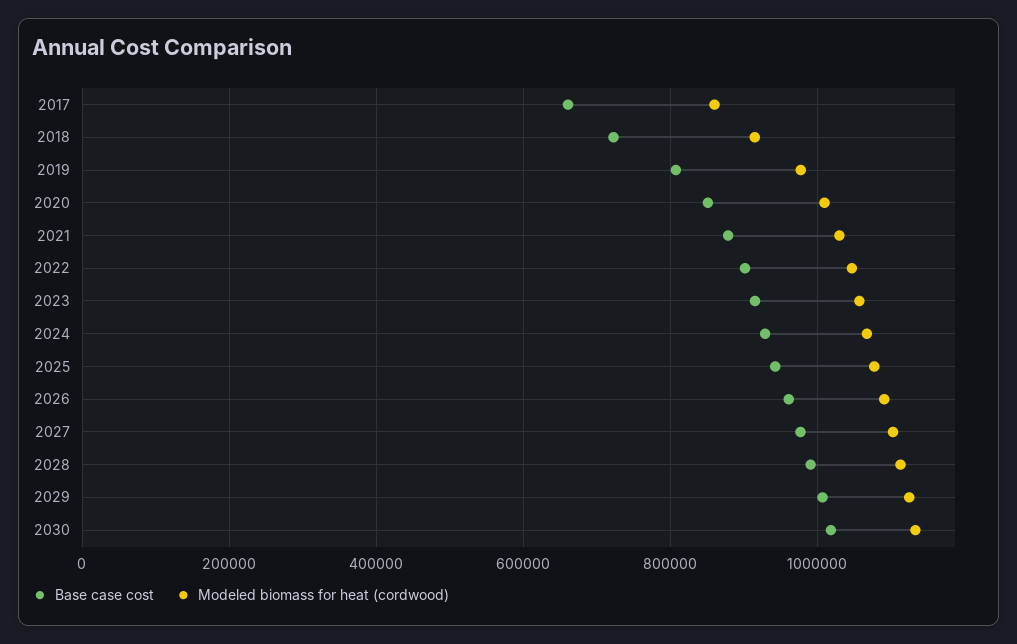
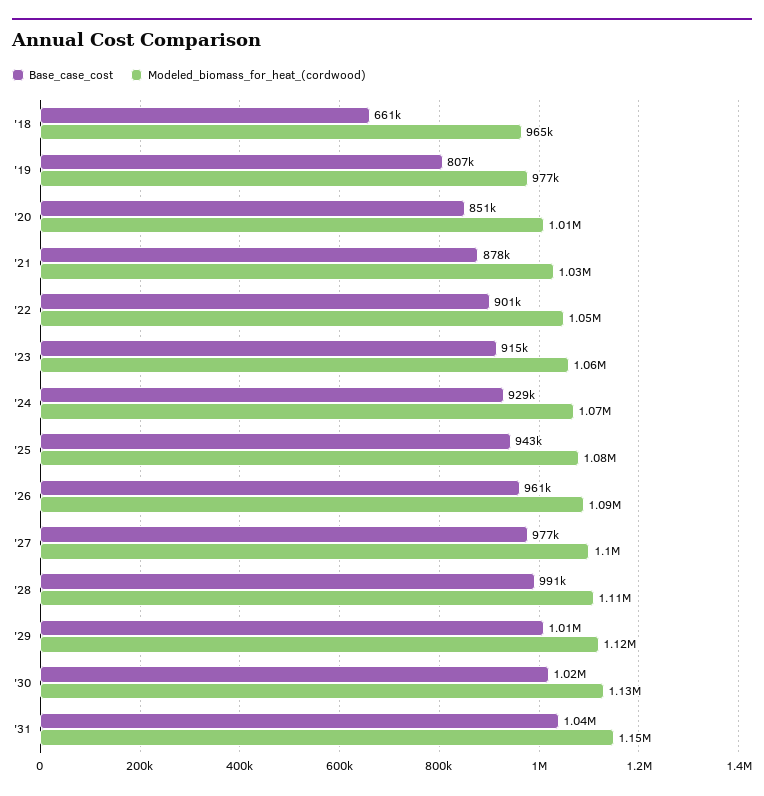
Base case cost, 2017: 660000 -> none
Modeled biomass for heat (cordwood), 2017: 860000 -> none
Base case cost, 2018: 720000 -> 661000
Modeled biomass for heat (cordwood), 2018: 920000 -> 965000
Base case cost, '31: none -> 1040000
Modeled biomass for heat (cordwood), '31: none -> 1150000

